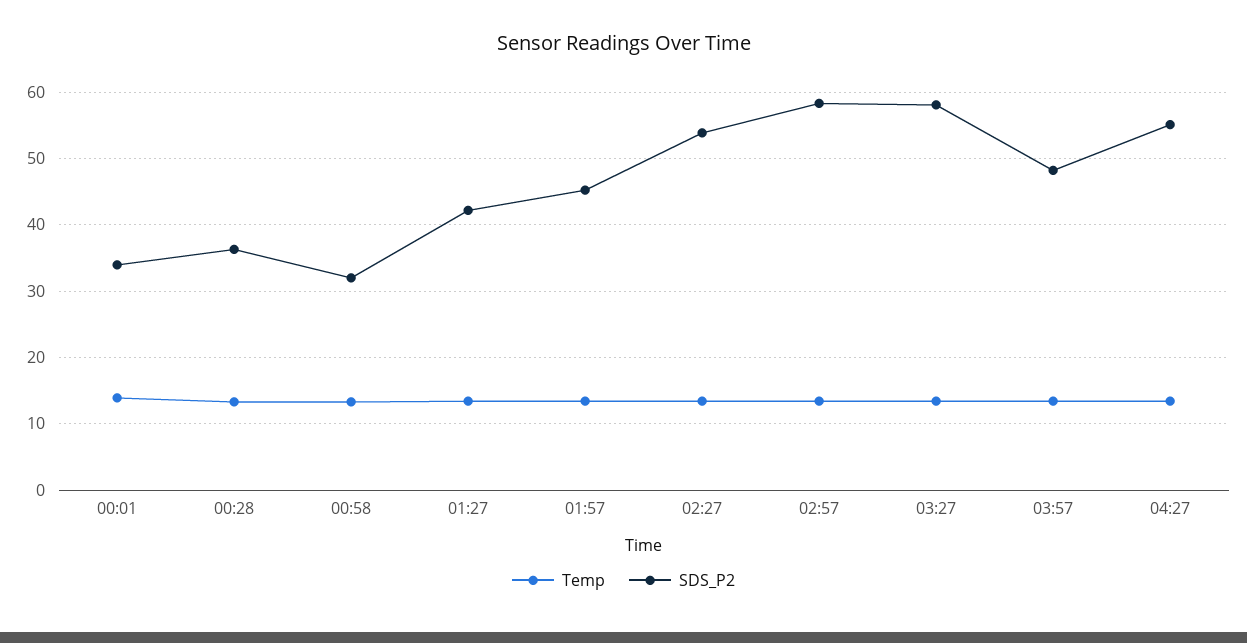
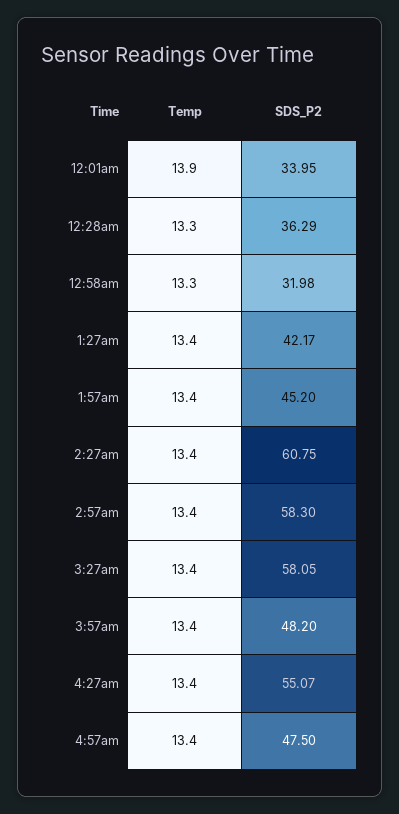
SDS_P2, 02:27: 54 -> 60.75
Temp, 4:57am: none -> 13.4
SDS_P2, 4:57am: none -> 47.5

